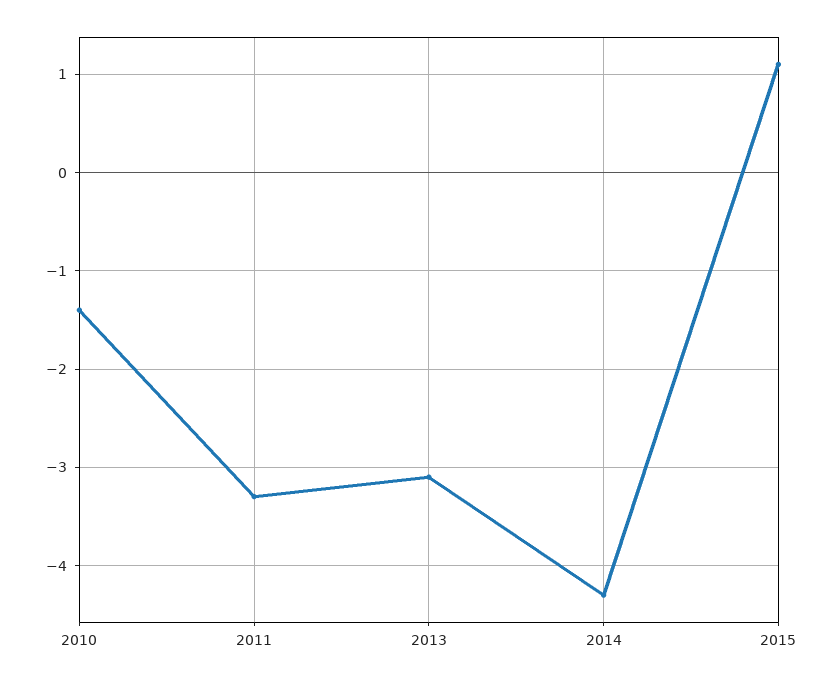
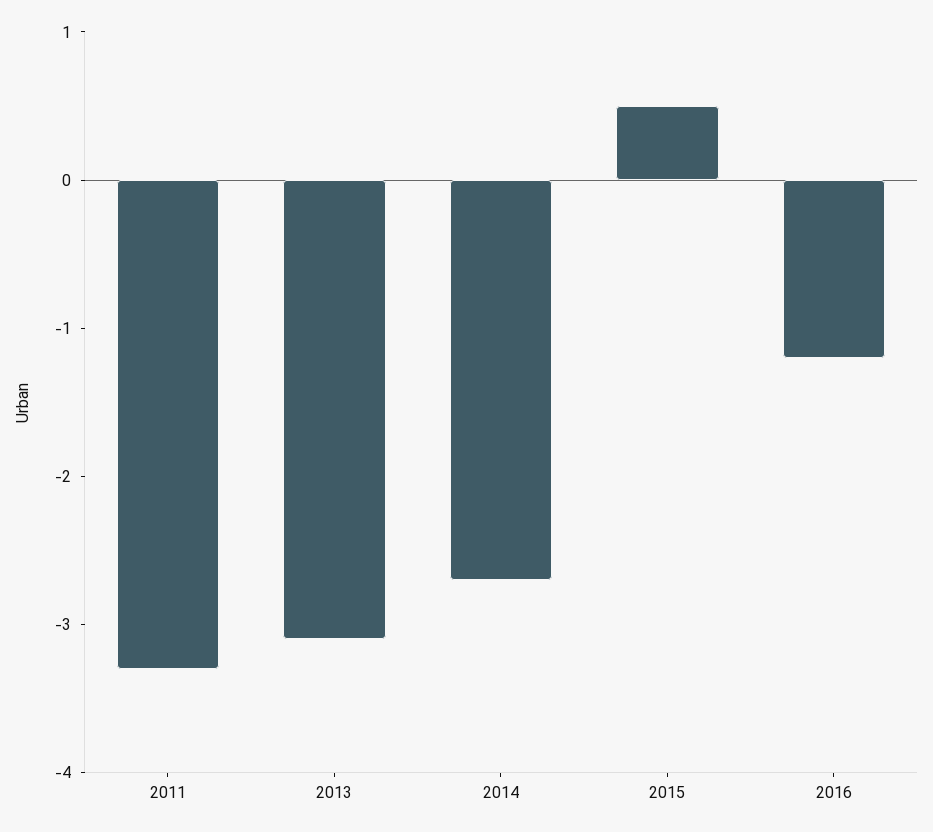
2010: -1.4 -> none
2014: -4.3 -> -2.7
2015: 1.1 -> 0.5
2016: none -> -1.2

